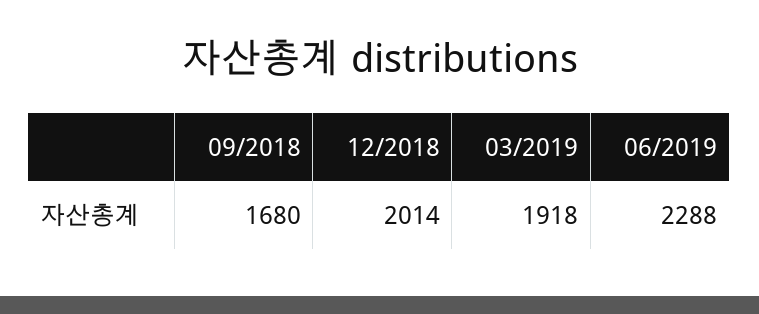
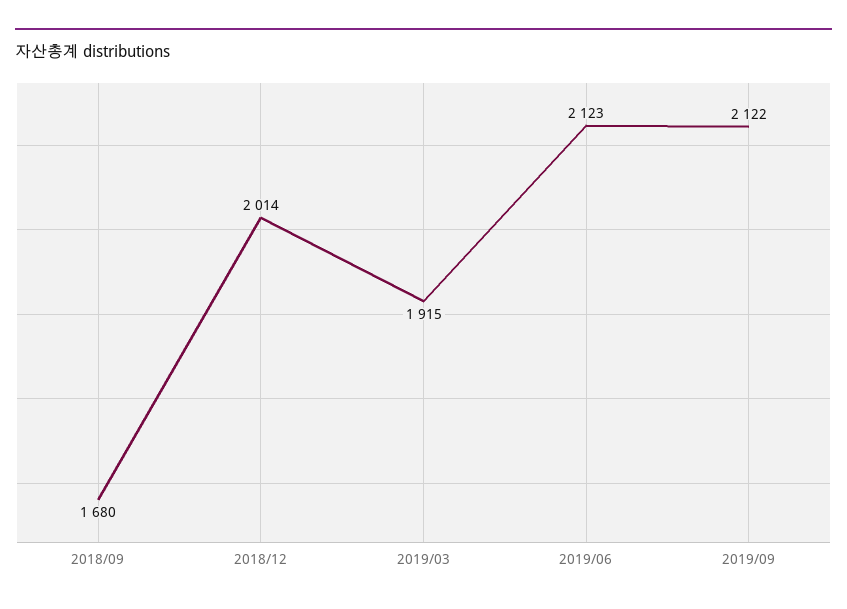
03/2019: 1918 -> 1915
06/2019: 2288 -> 2123
2019/09: none -> 2122

